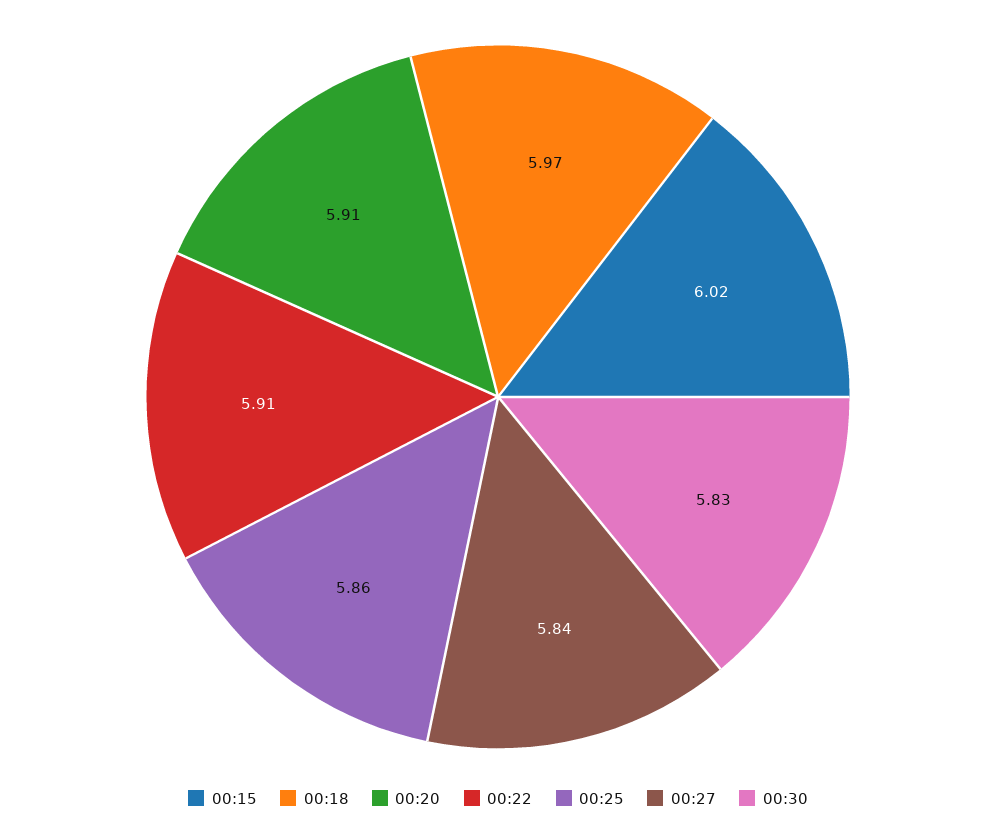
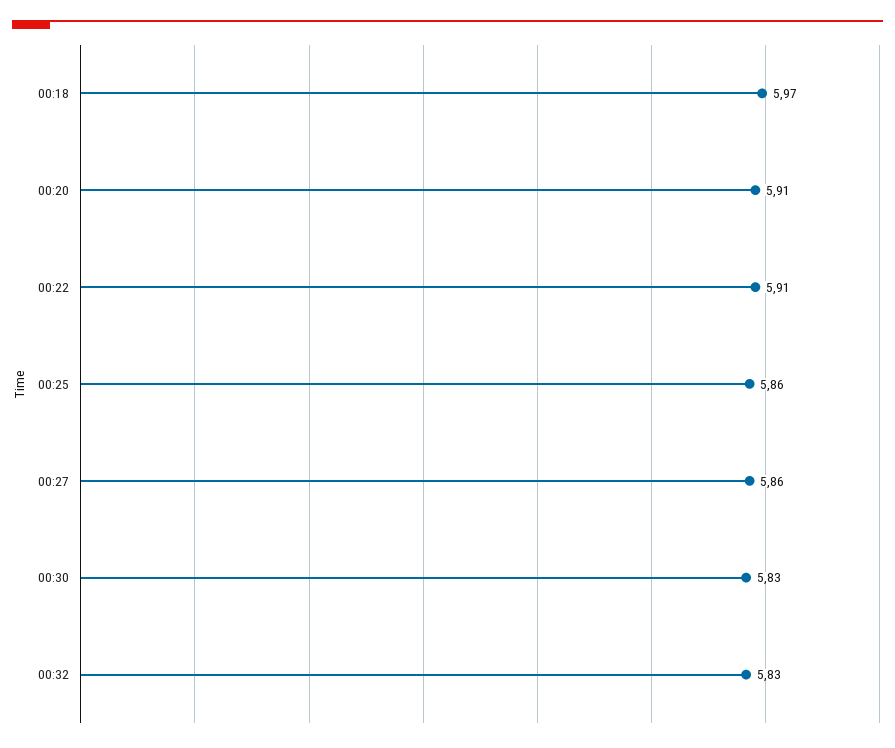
00:15: 6.02 -> none
00:27: 5.84 -> 5.86
00:32: none -> 5.83

